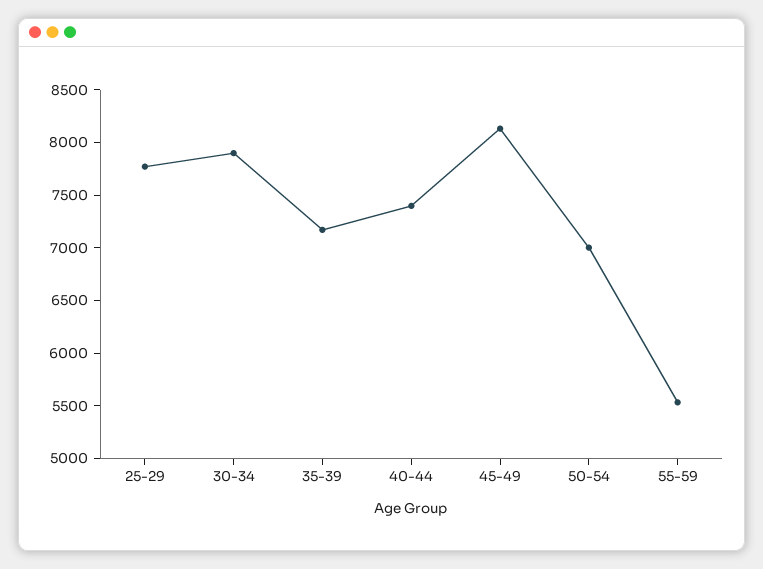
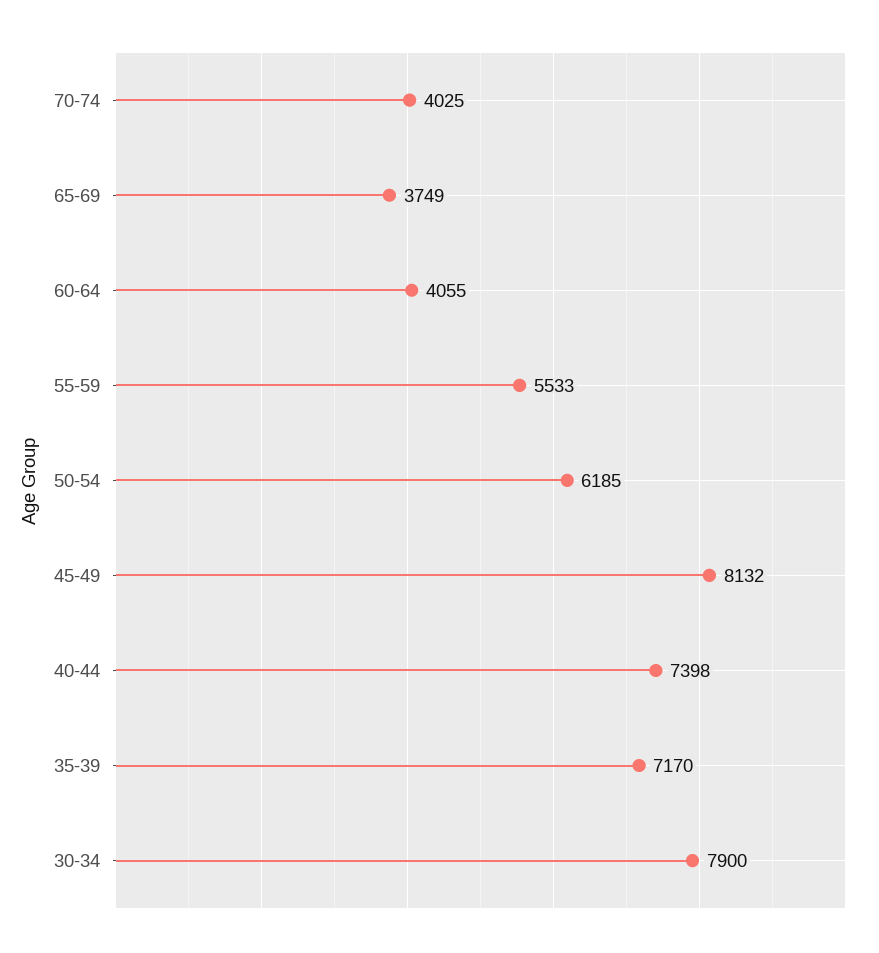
25-29: 7800 -> none
50-54: 7000 -> 6185
70-74: none -> 4025
65-69: none -> 3749
60-64: none -> 4055

